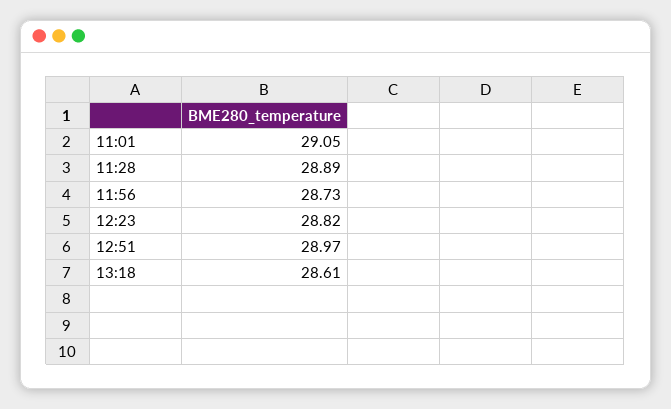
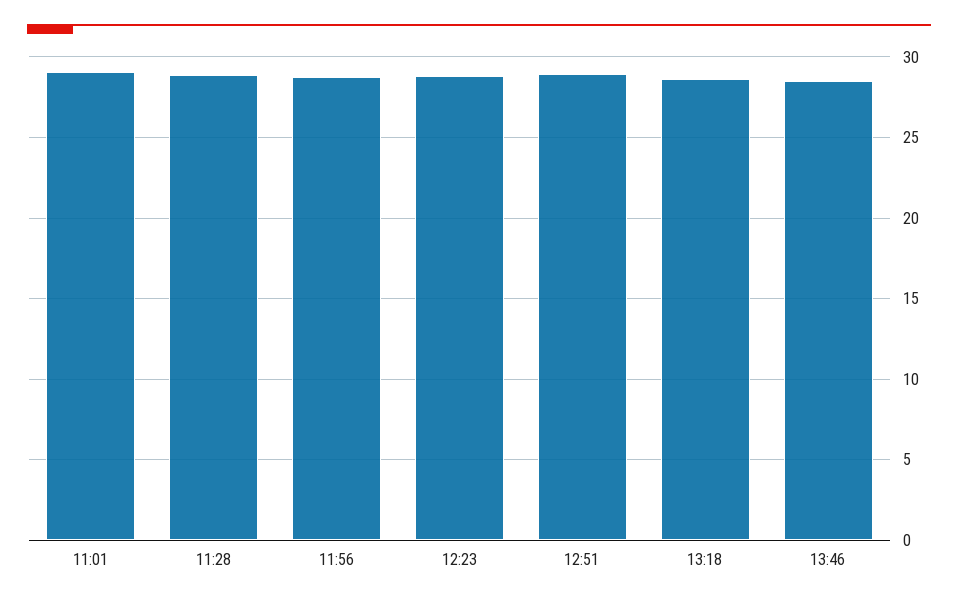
13:46: none -> 28.5

